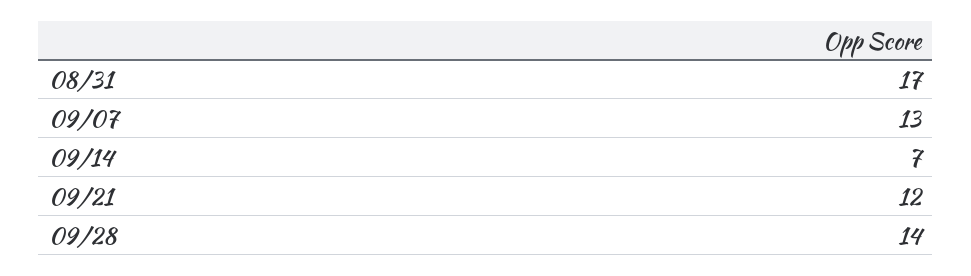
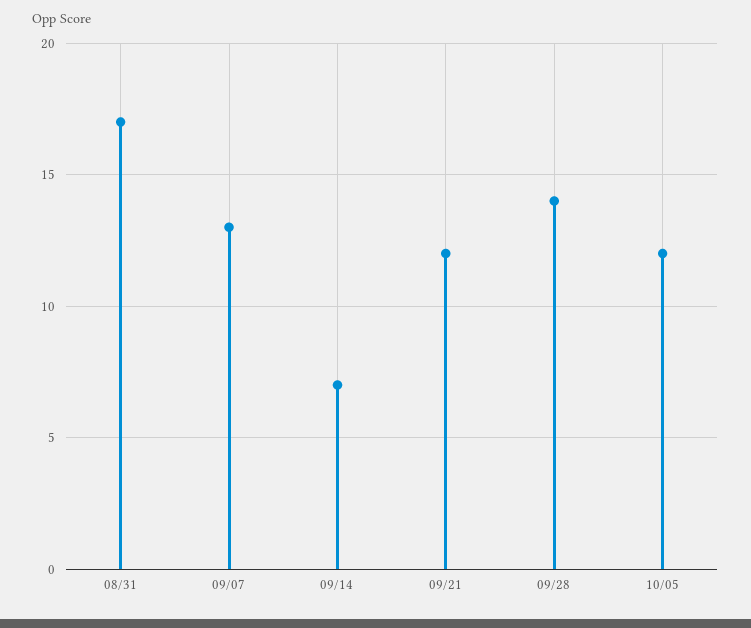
10/05: none -> 12

